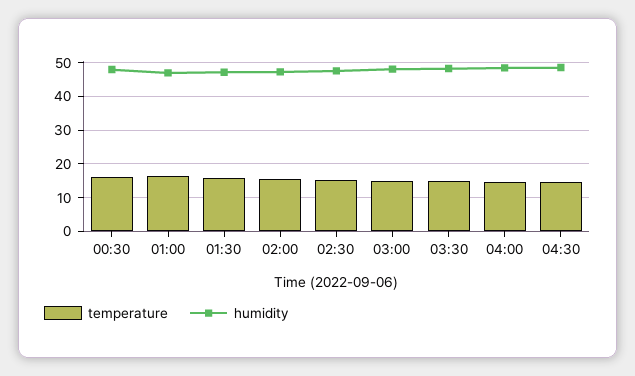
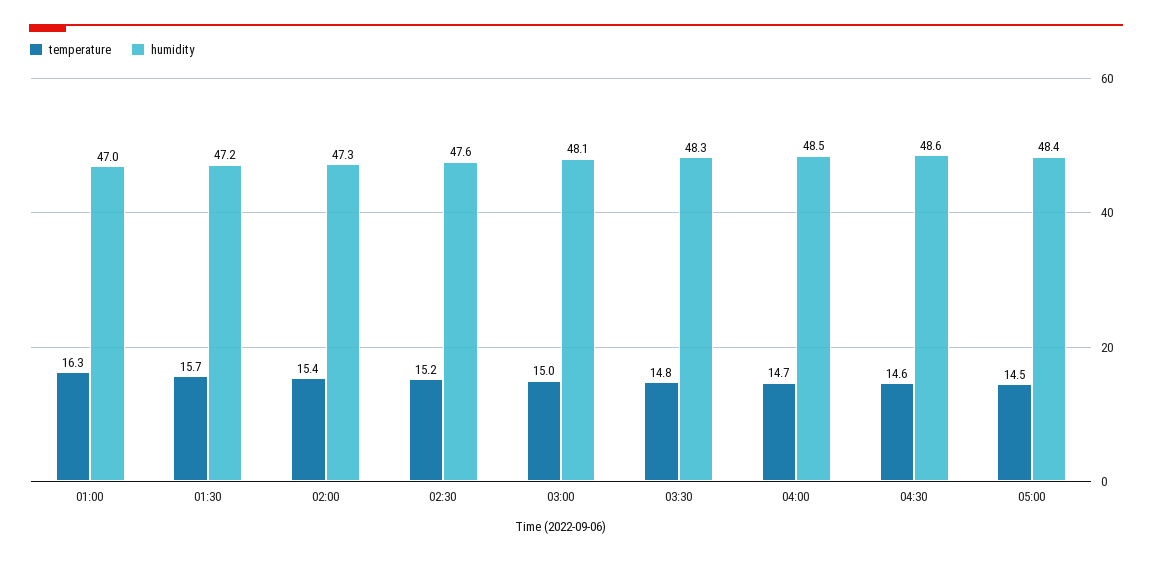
temperature, 00:30: 16 -> none
humidity, 00:30: 48 -> none
temperature, 05:00: none -> 14.5
humidity, 05:00: none -> 48.4

